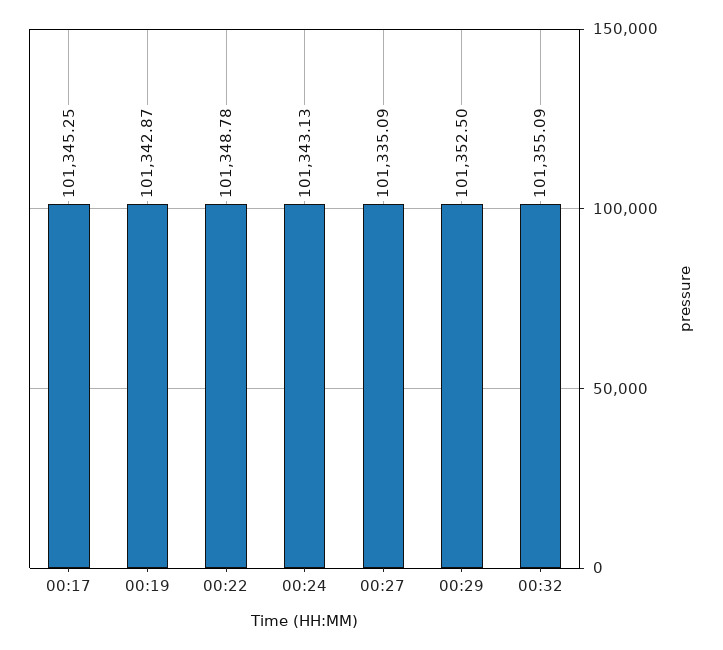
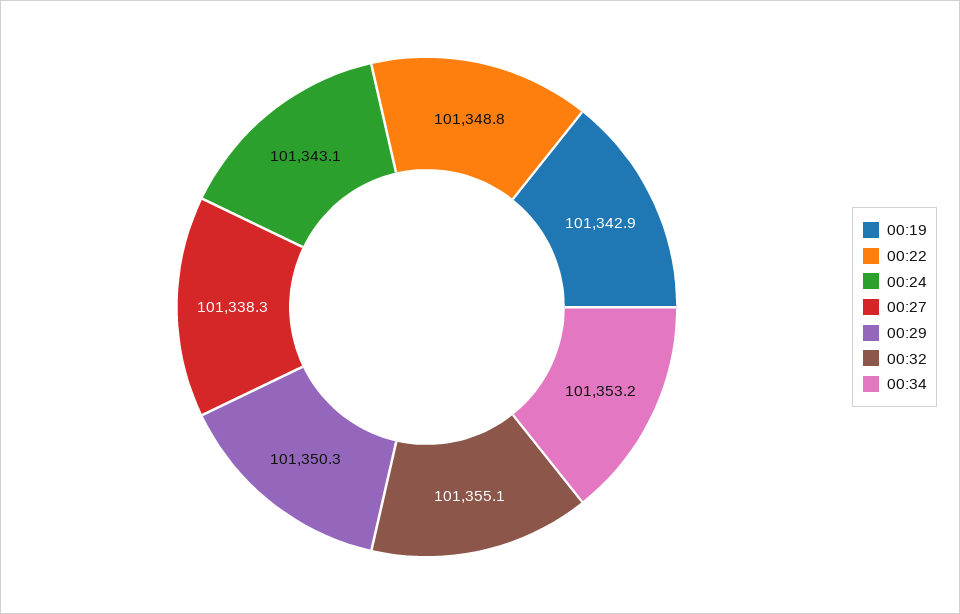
00:17: 101345.25 -> none
00:27: 101335.09 -> 101338.3
00:29: 101352.5 -> 101350.3
00:34: none -> 101353.2

